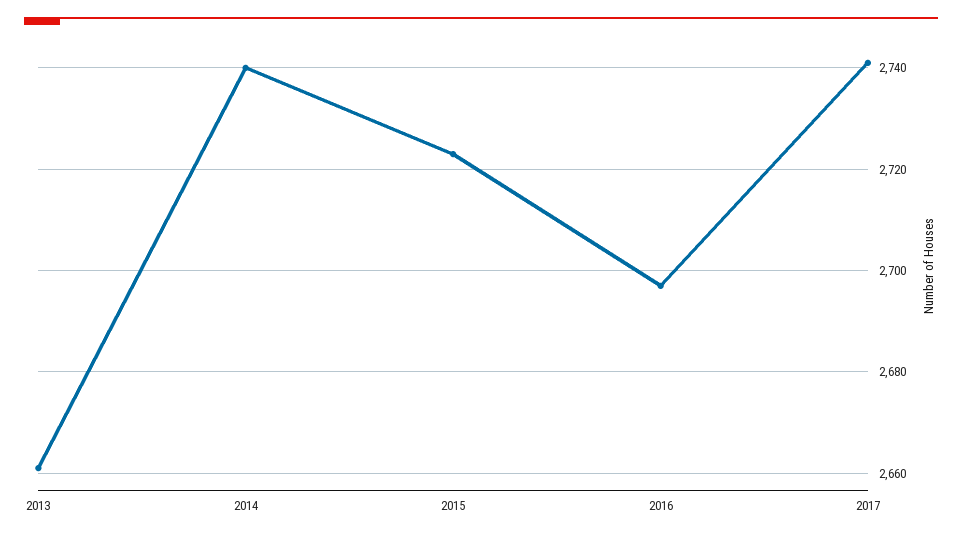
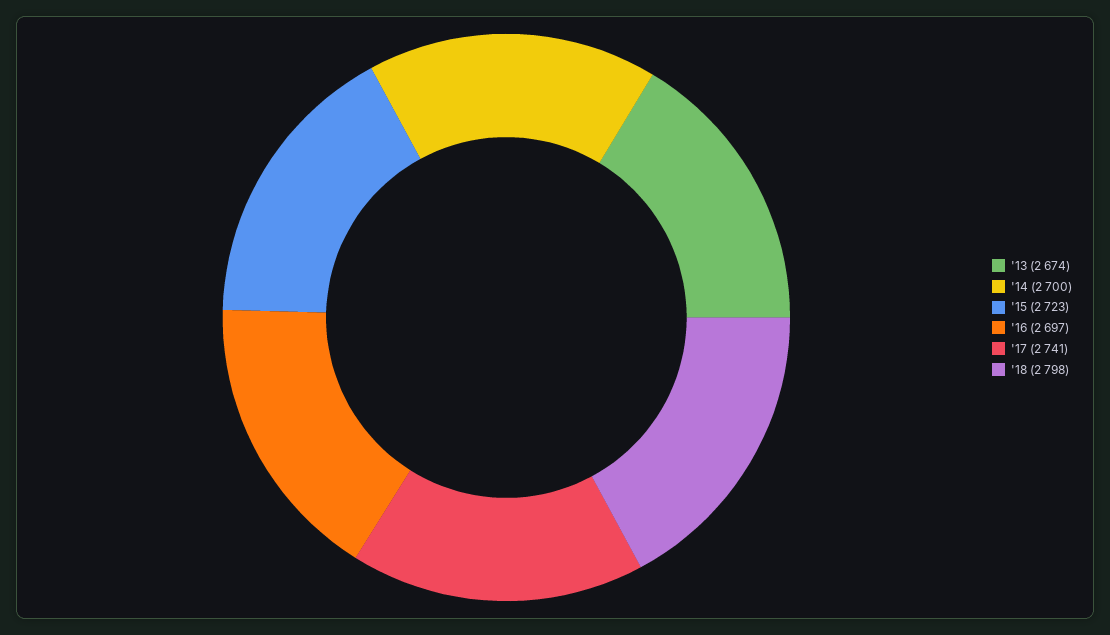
2013: 2660 -> 2674
2014: 2740 -> 2700
'18: none -> 2798

